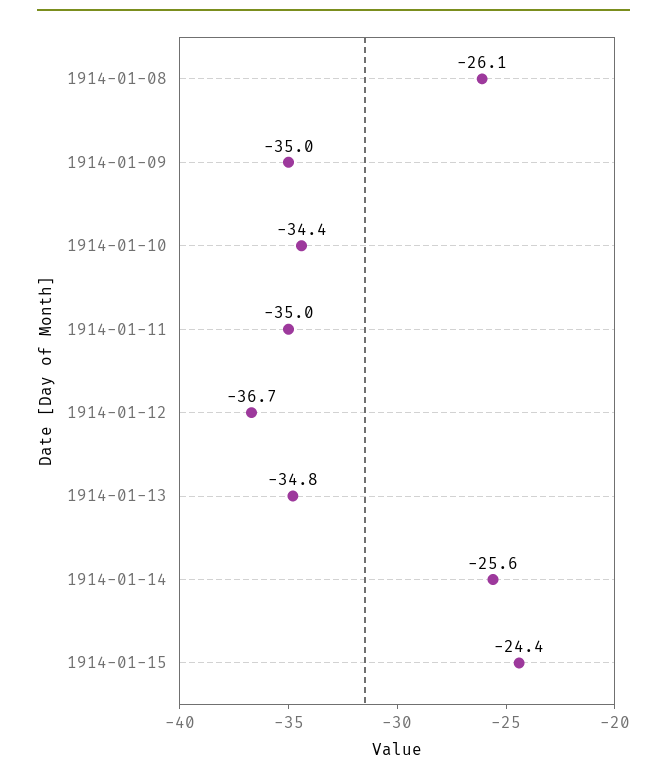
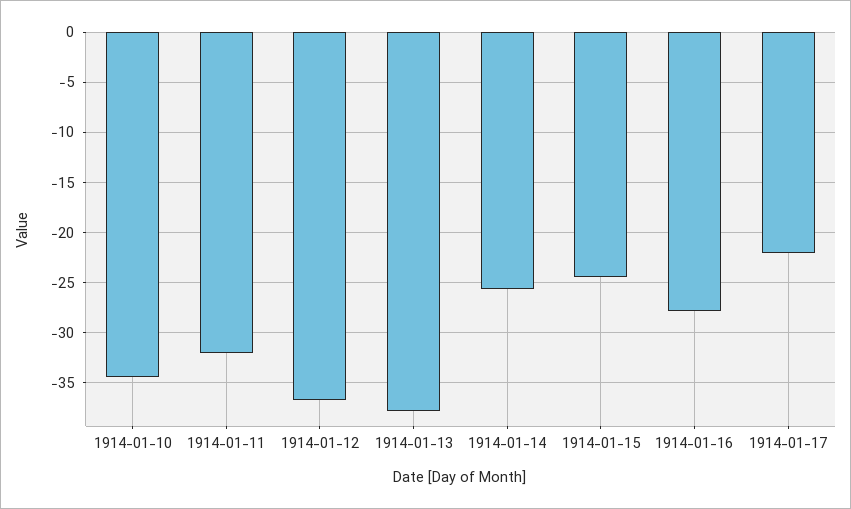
1914-01-08: -26.1 -> none
1914-01-09: -35 -> none
1914-01-11: -35 -> -32
1914-01-13: -34.8 -> -38
1914-01-16: none -> -28
1914-01-17: none -> -22

